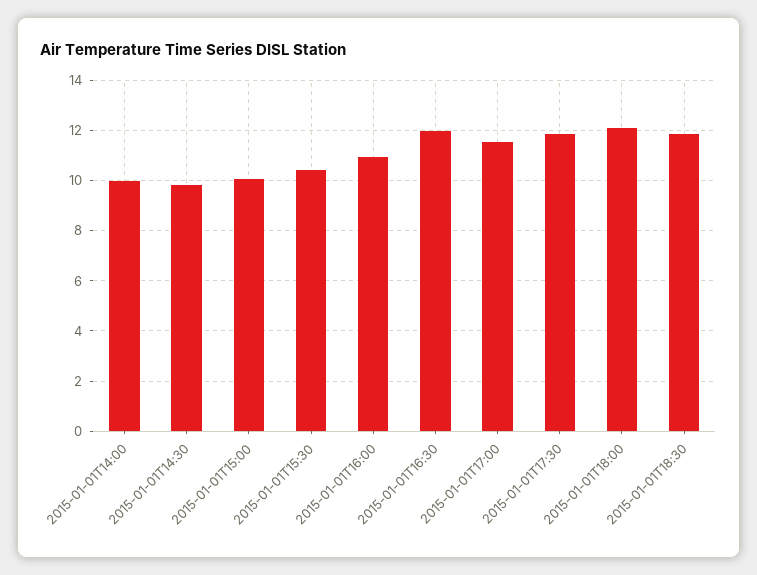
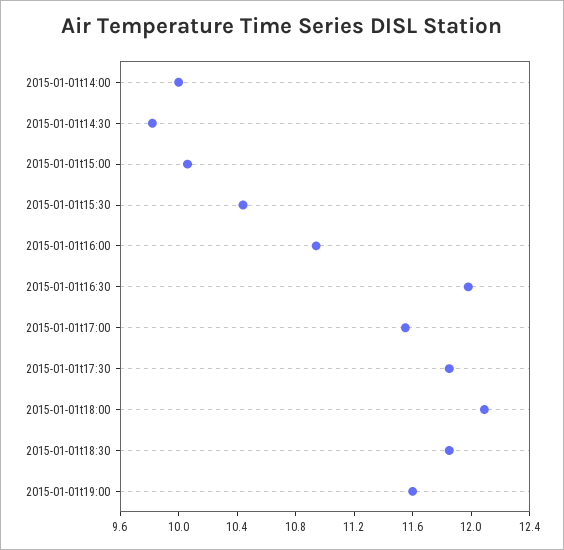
2015-01-01t19:00: none -> 11.6

